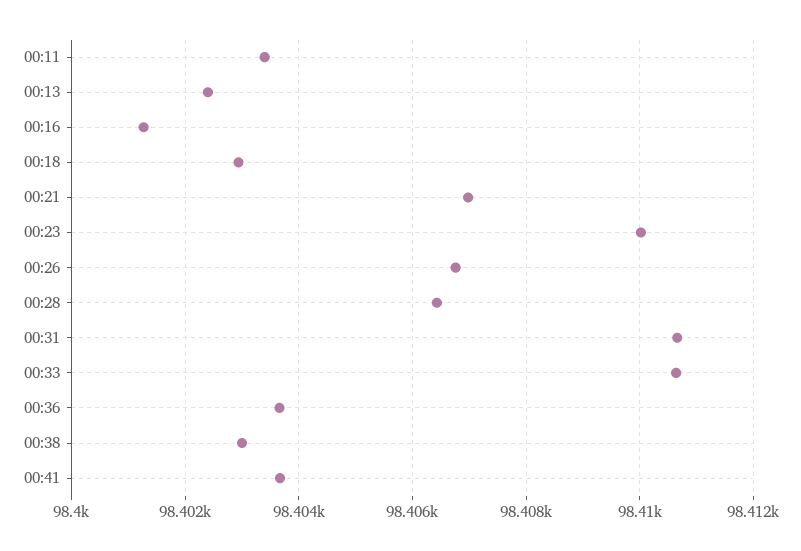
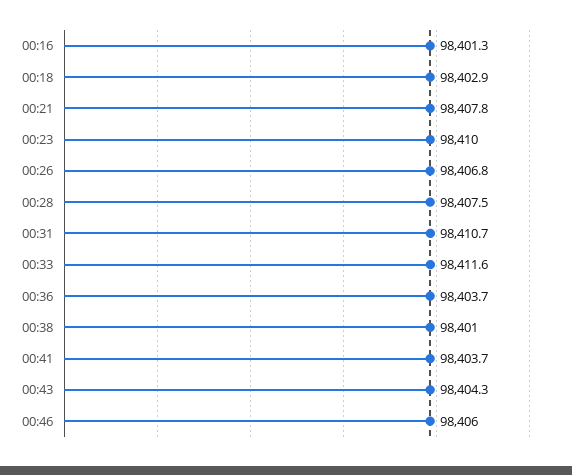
00:11: 98403.4 -> none
00:13: 98402.4 -> none
00:21: 98407 -> 98407.8
00:28: 98406.4 -> 98407.5
00:33: 98410.6 -> 98411.6
00:38: 98403 -> 98401
00:43: none -> 98404.3
00:46: none -> 98406

